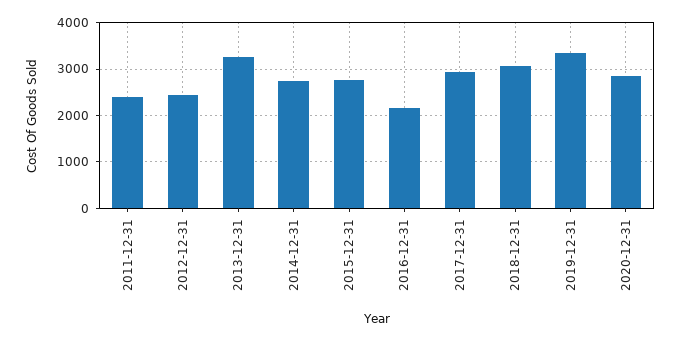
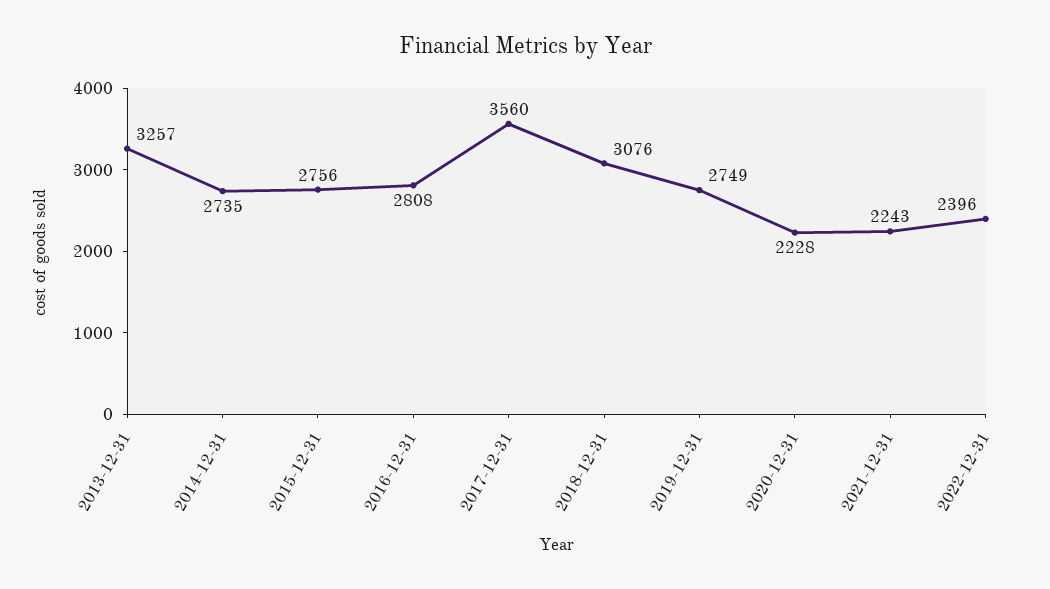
2011-12-31: 2400 -> none
2012-12-31: 2400 -> none
2016-12-31: 2200 -> 2808
2017-12-31: 3000 -> 3560
2019-12-31: 3400 -> 2749
2020-12-31: 2800 -> 2228
2021-12-31: none -> 2243
2022-12-31: none -> 2396

